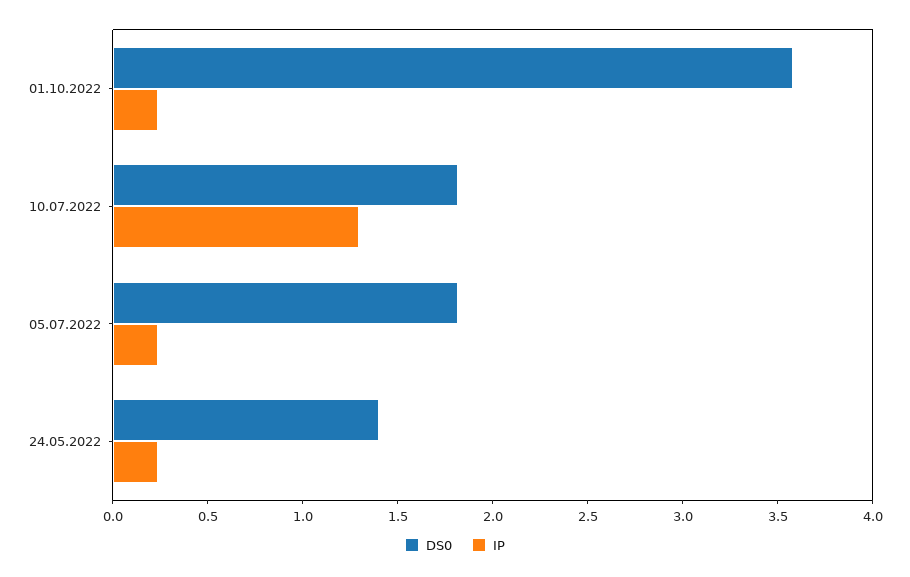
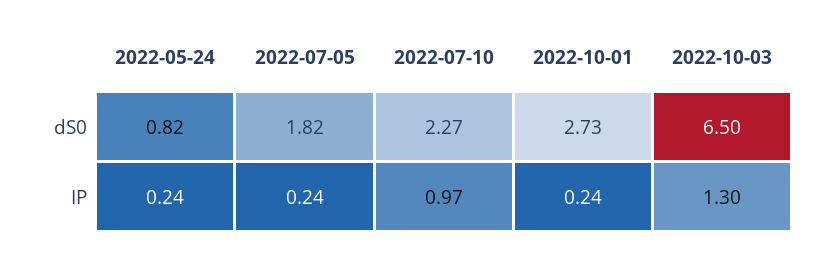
DS0, 01.10.2022: 3.6 -> 2.73
DS0, 10.07.2022: 1.8 -> 2.27
IP, 10.07.2022: 1.3 -> 0.97
DS0, 24.05.2022: 1.4 -> 0.82
DS0, 2022-10-03: none -> 6.5
IP, 2022-10-03: none -> 1.3

